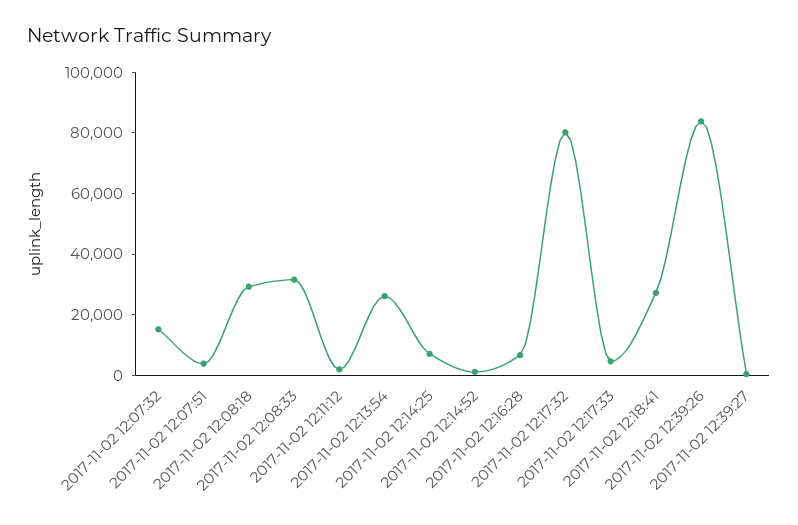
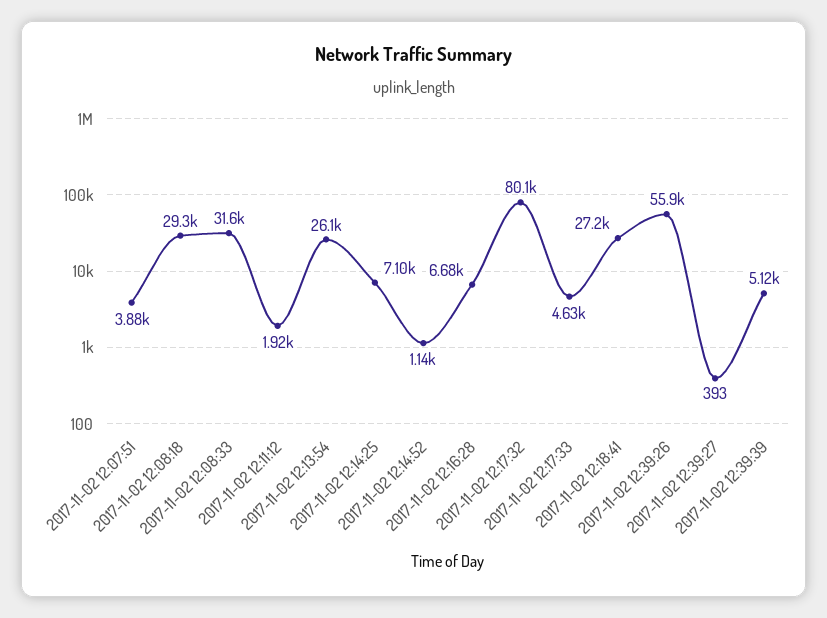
2017-11-02 12:07:32: 15000 -> none
2017-11-02 12:39:26: 85000 -> 55900
2017-11-02 12:39:39: none -> 5120

